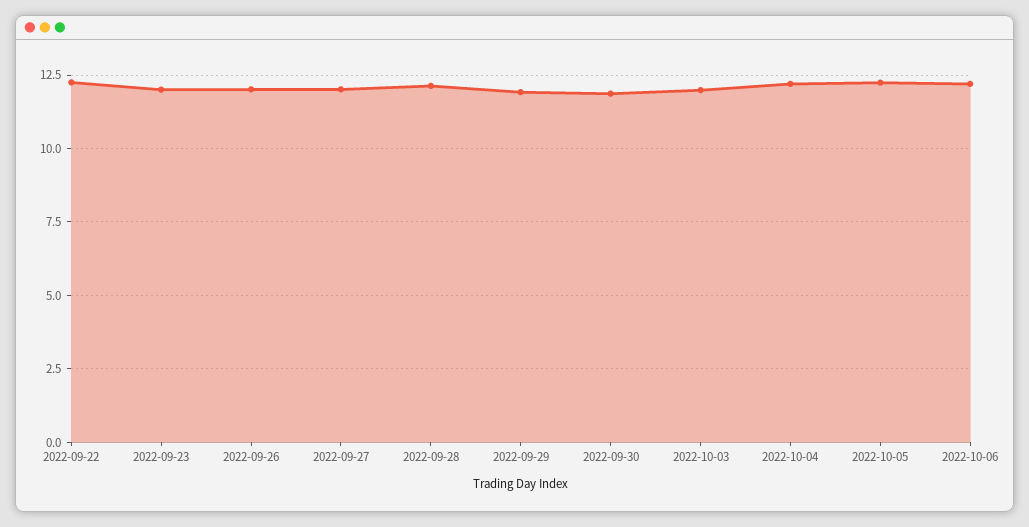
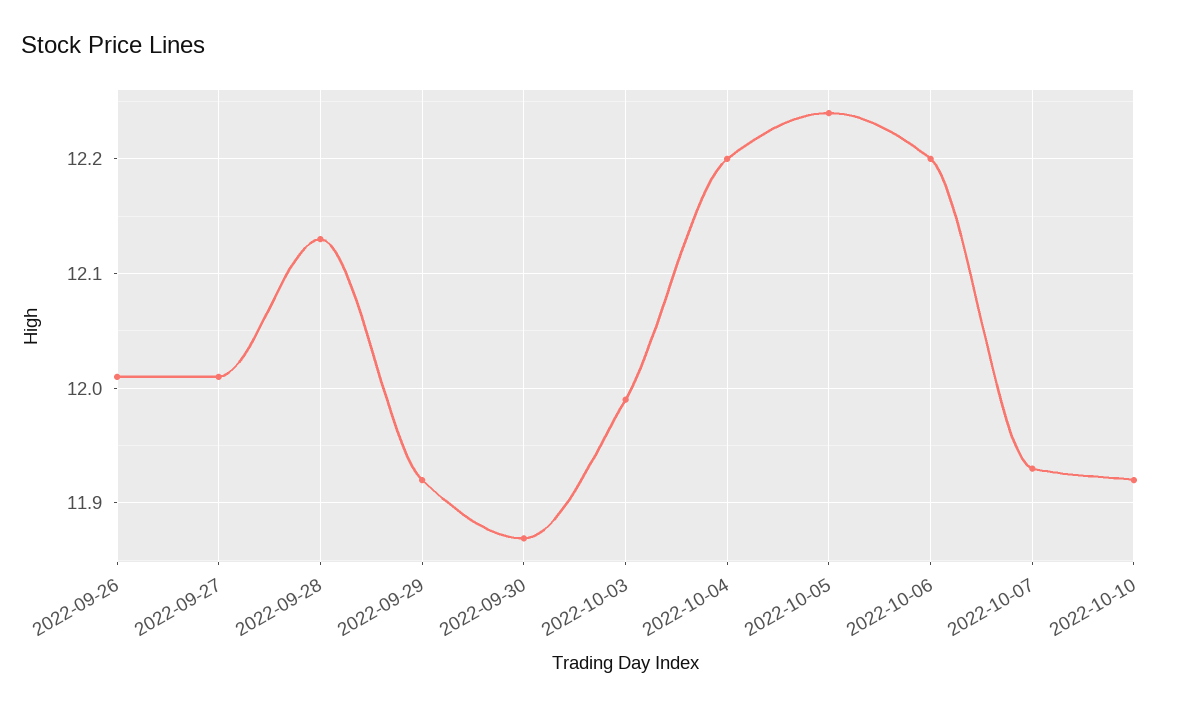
2022-09-22: 12.25 -> none
2022-09-23: 12 -> none
2022-10-07: none -> 11.93
2022-10-10: none -> 11.92

